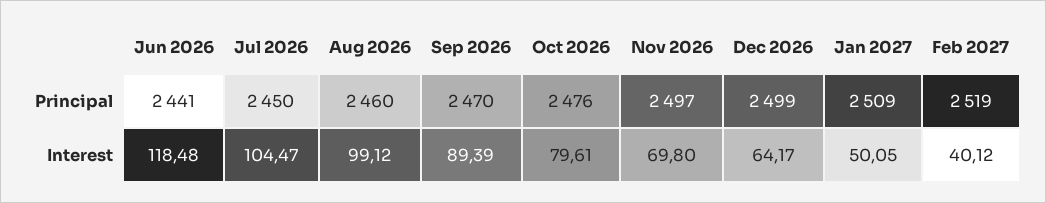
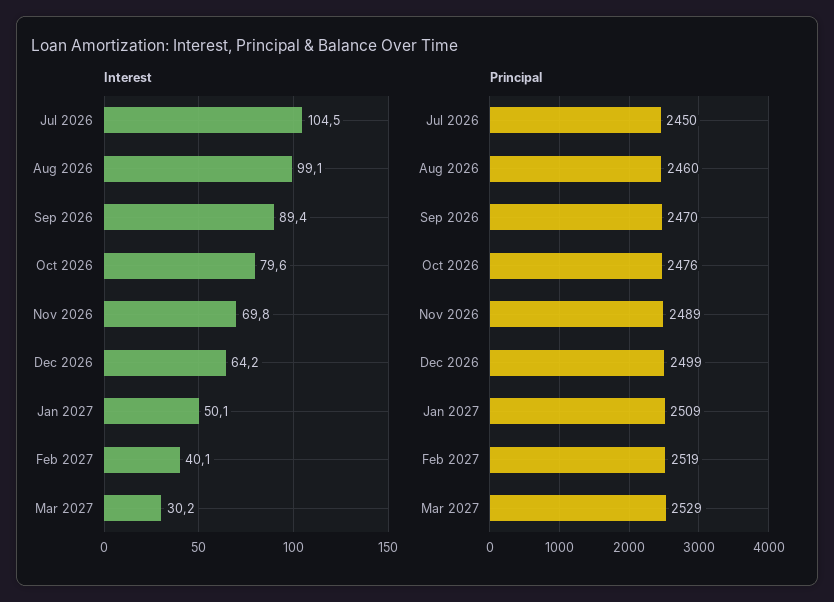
Principal, Jun 2026: 2441 -> none
Principal, Nov 2026: 2497 -> 2489
Interest, Jun 2026: 118.48 -> none
Interest, Mar 2027: none -> 30.2
Principal, Mar 2027: none -> 2529

